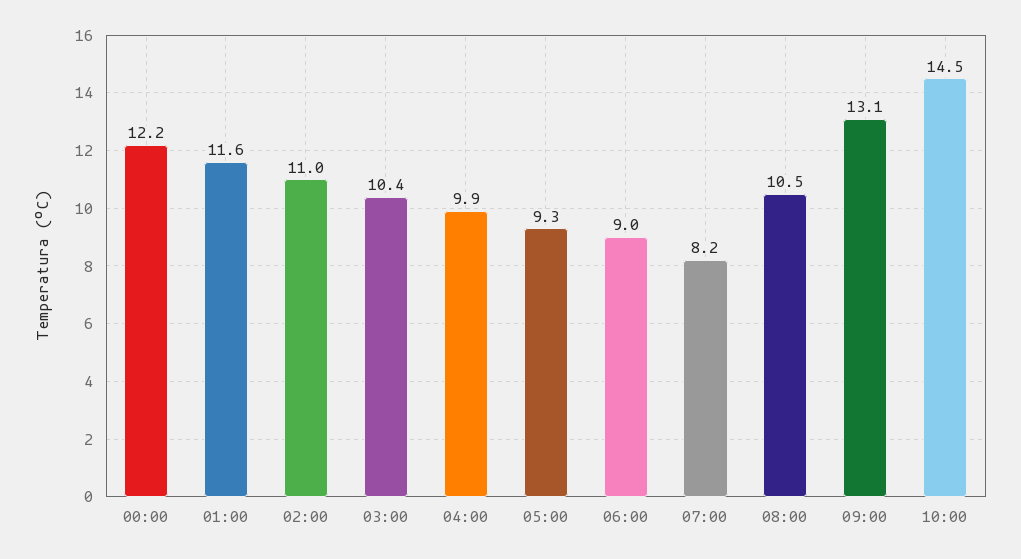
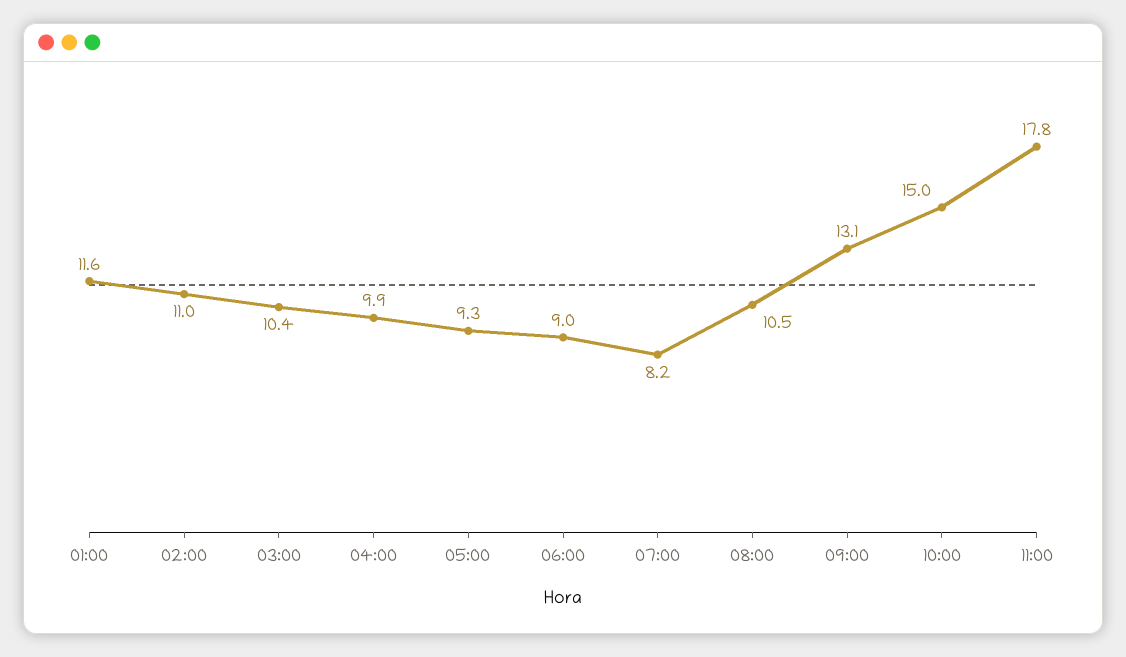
00:00: 12.2 -> none
10:00: 14.5 -> 15
11:00: none -> 17.8

